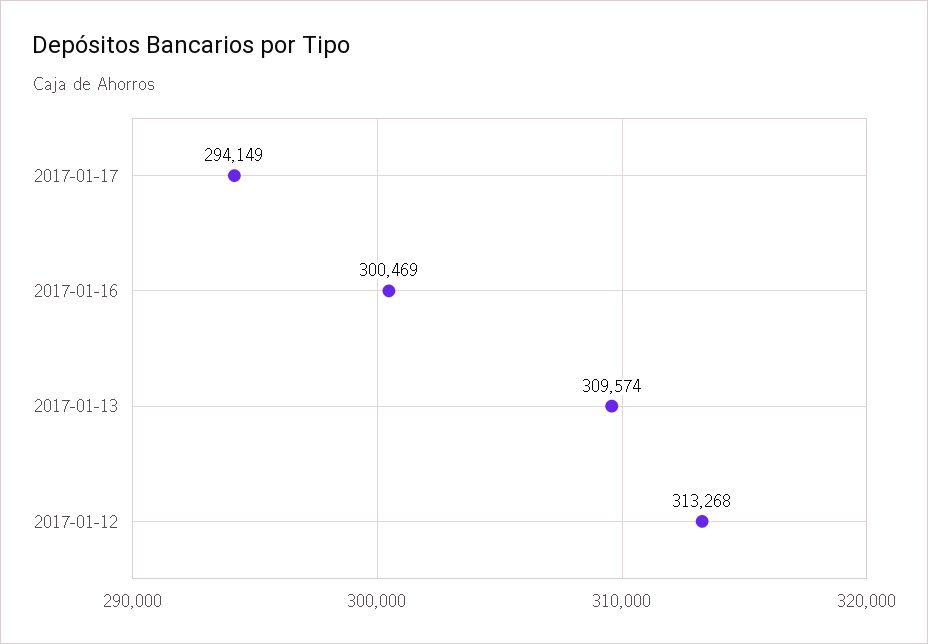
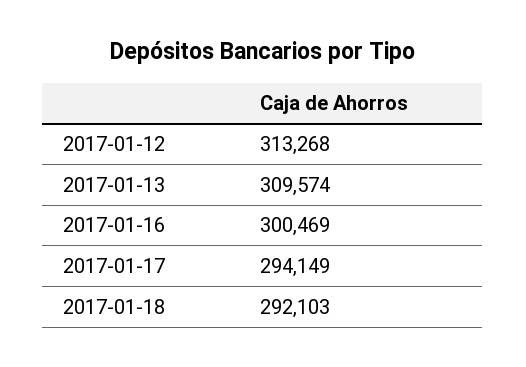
2017-01-18: none -> 292103

